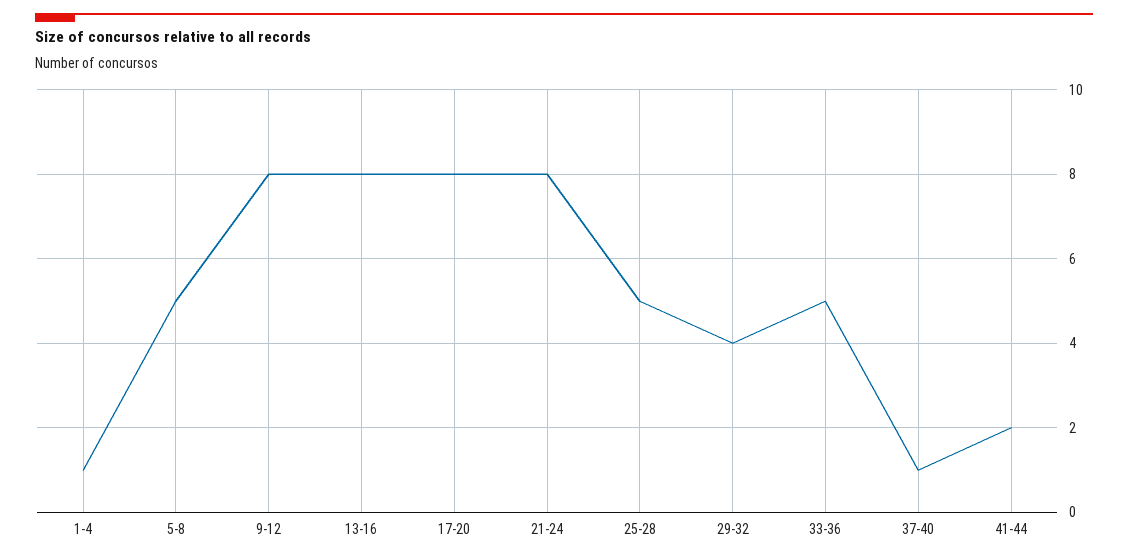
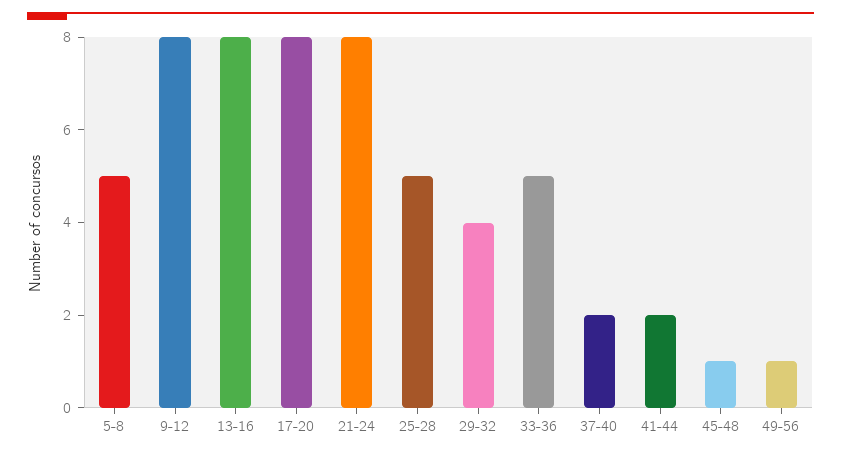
1-4: 1 -> none
37-40: 1 -> 2
45-48: none -> 1
49-56: none -> 1

